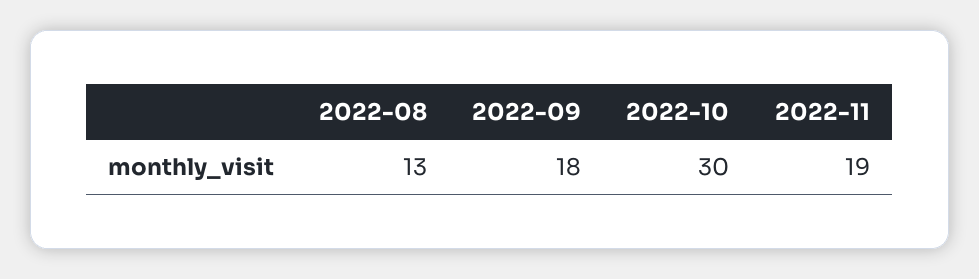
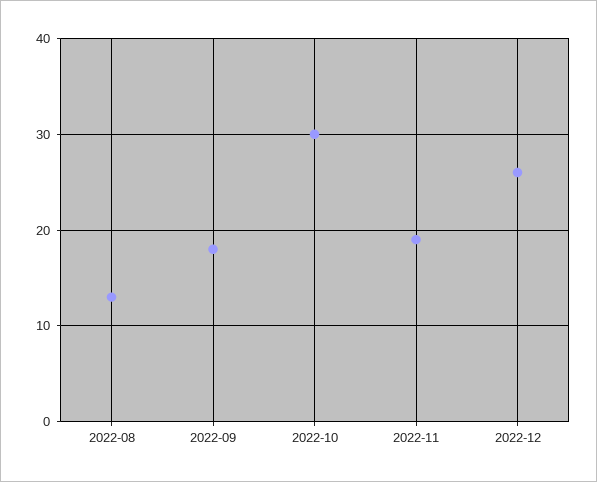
2022-12: none -> 26

